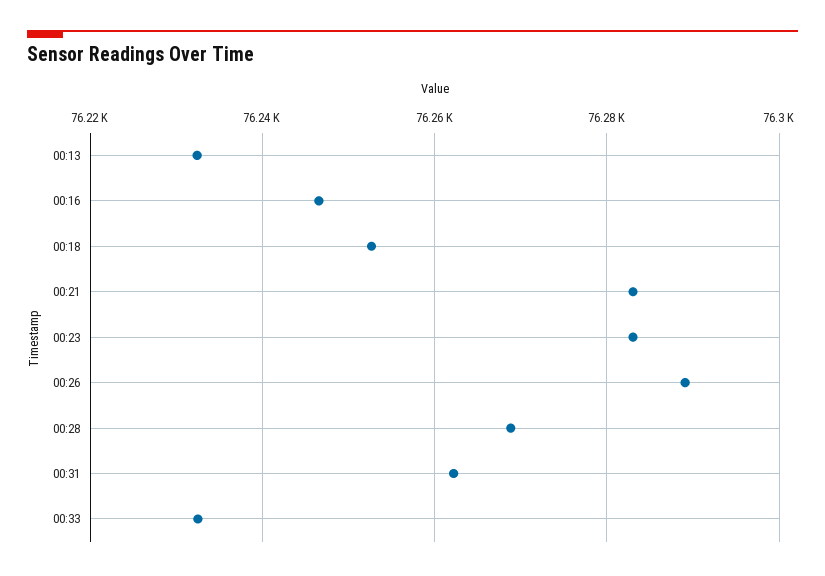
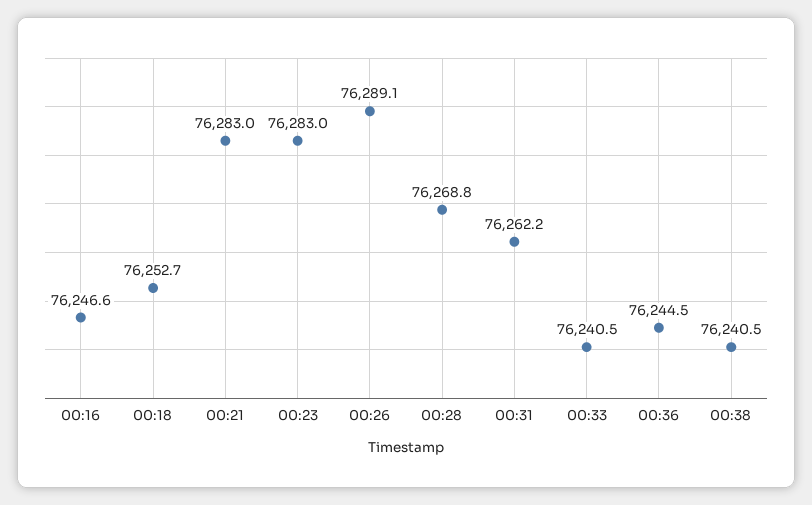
00:13: 76232 -> none
00:33: 76232 -> 76240.5
00:36: none -> 76244.5
00:38: none -> 76240.5

